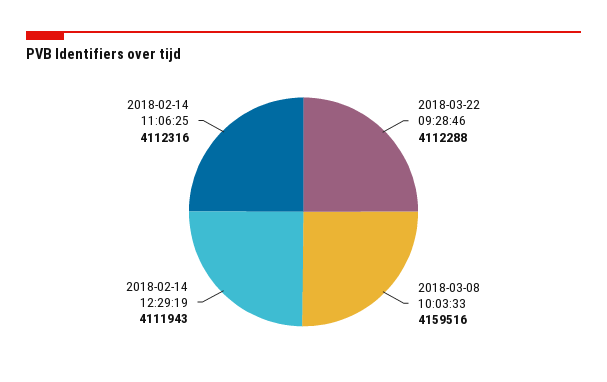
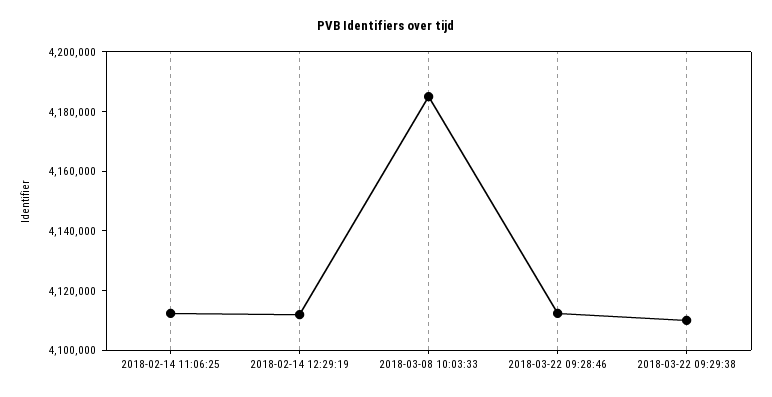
2018-03-08 10:03:33: 4159516 -> 4185000
2018-03-22 09:29:38: none -> 4110000

